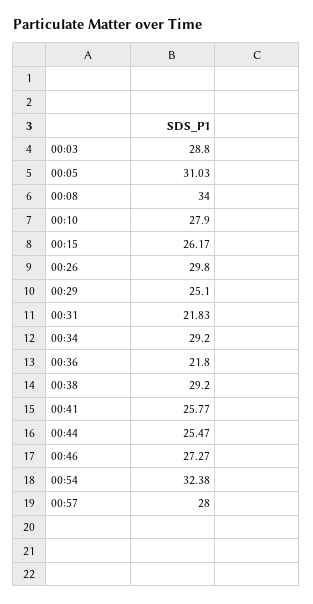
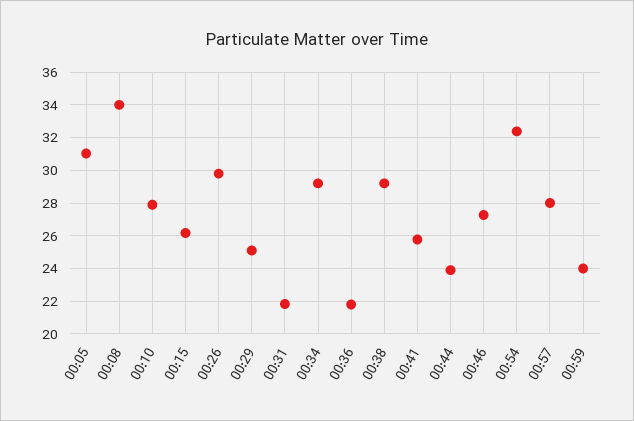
00:03: 28.8 -> none
00:44: 25.47 -> 24
00:59: none -> 24

